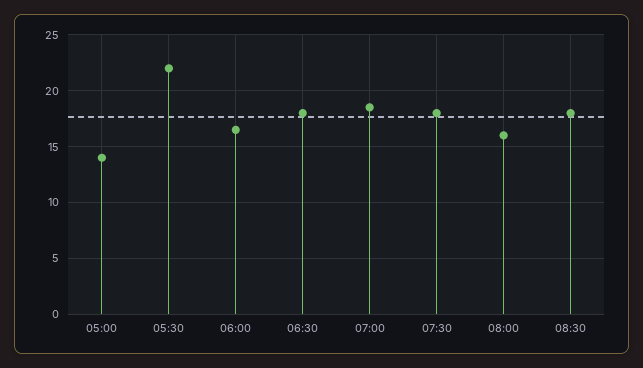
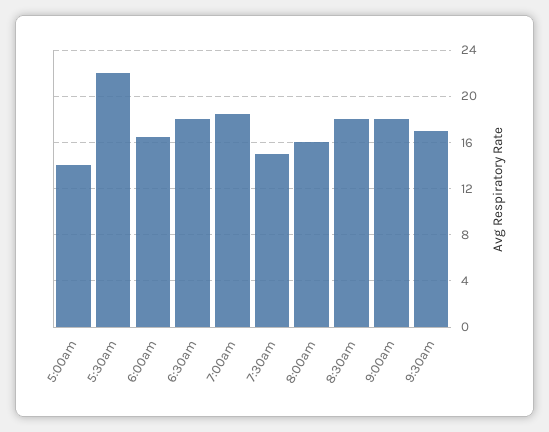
07:30: 18 -> 15
9:00am: none -> 18
9:30am: none -> 17

